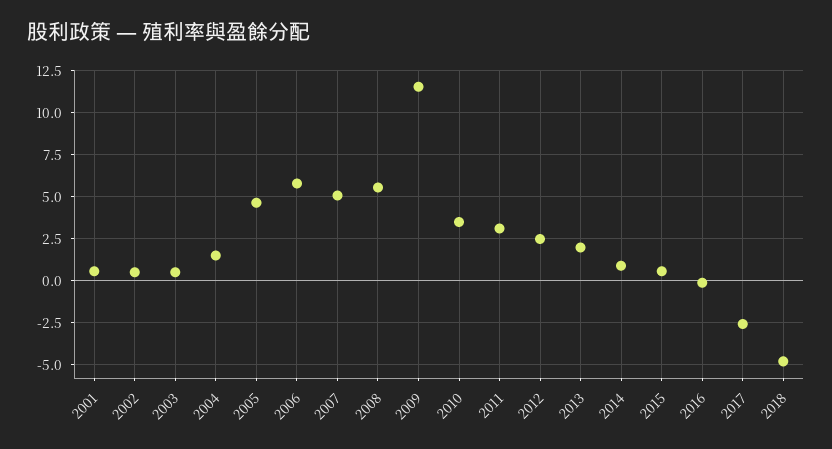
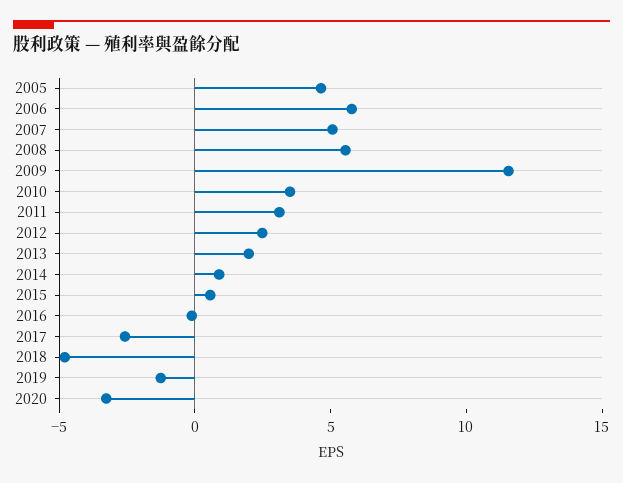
2001: 0.5 -> none
2002: 0.5 -> none
2003: 0.5 -> none
2004: 1.5 -> none
2019: none -> -1
2020: none -> -3

